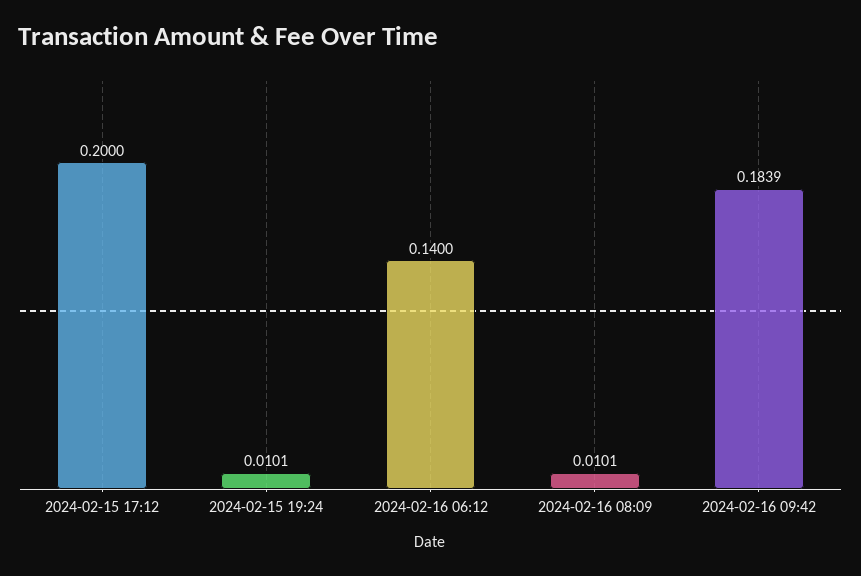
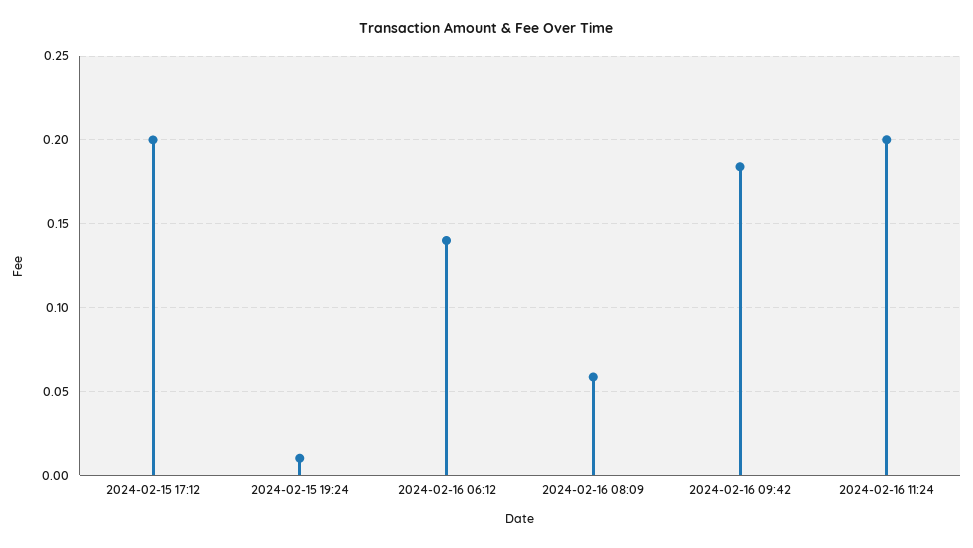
2024-02-16 08:09: 0.0101 -> 0.06
2024-02-16 11:24: none -> 0.2

